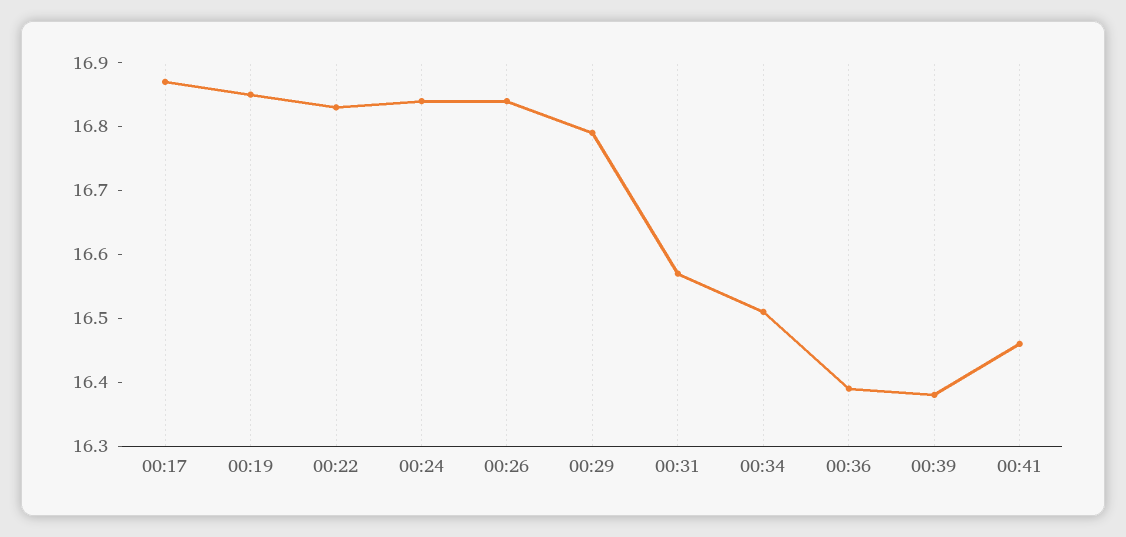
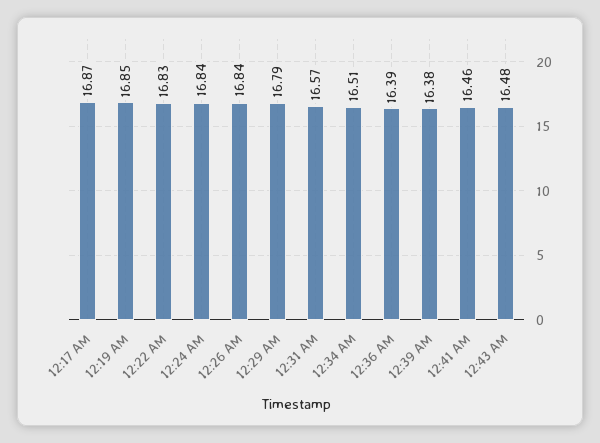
12:43 AM: none -> 16.48

